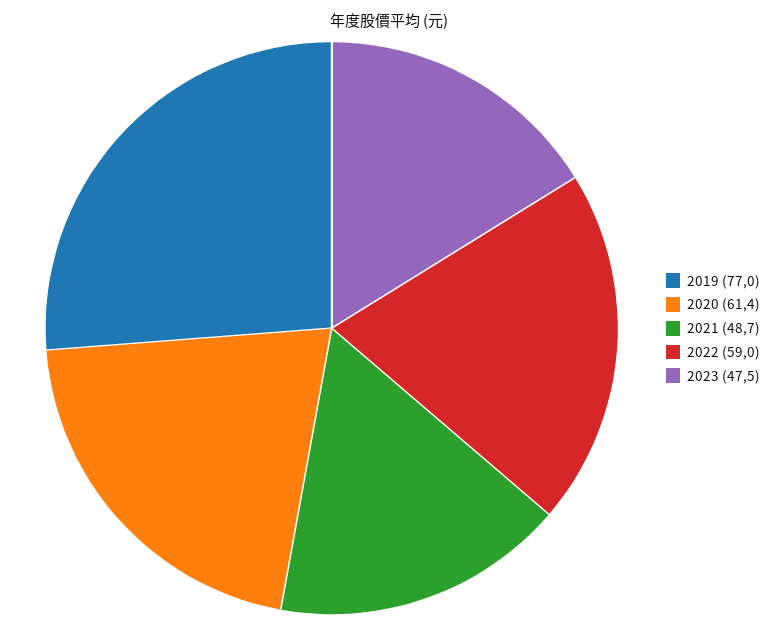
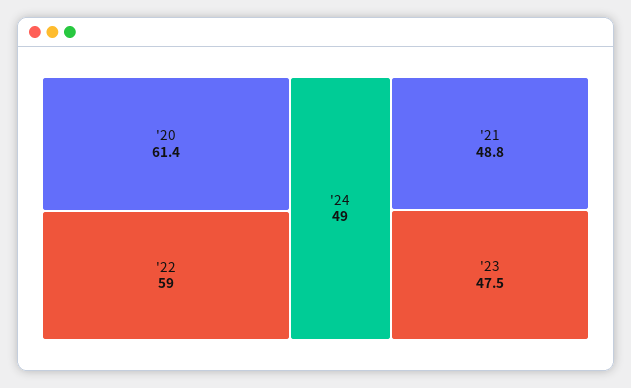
2019: 77 -> none
2021: 48.7 -> 48.8
'24: none -> 49

